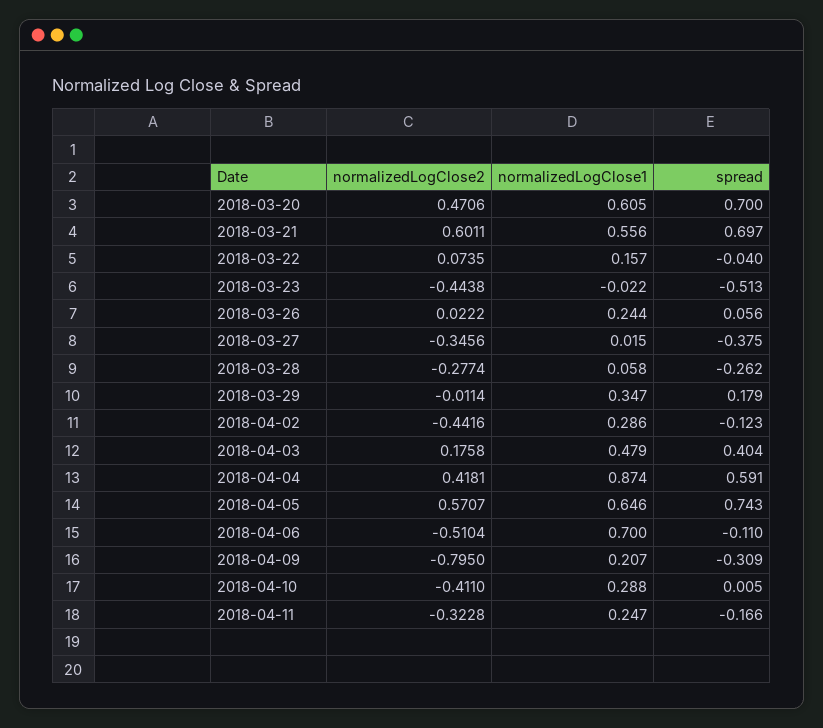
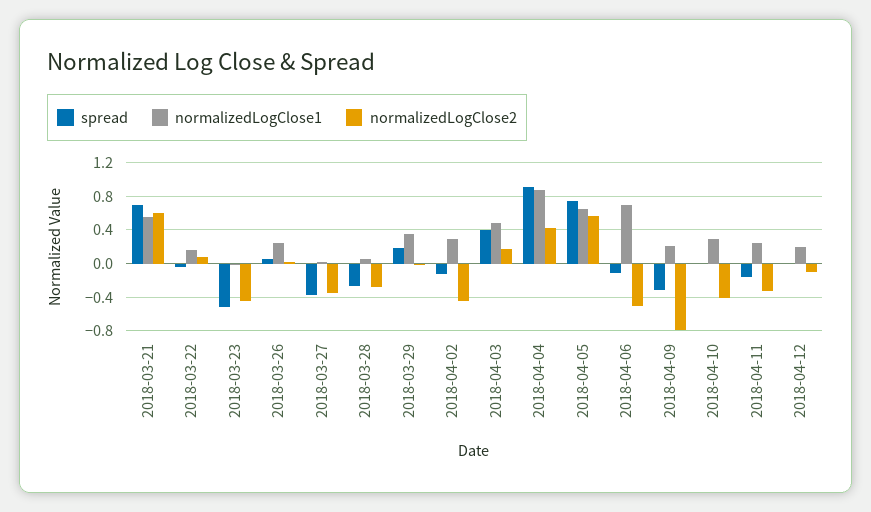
normalizedLogClose2, 2018-03-20: 0.4706 -> none
normalizedLogClose1, 2018-03-20: 0.605 -> none
spread, 2018-03-20: 0.7 -> none
spread, 2018-04-04: 0.591 -> 0.9
spread, 2018-04-12: none -> 0
normalizedLogClose1, 2018-04-12: none -> 0.2
normalizedLogClose2, 2018-04-12: none -> -0.1

